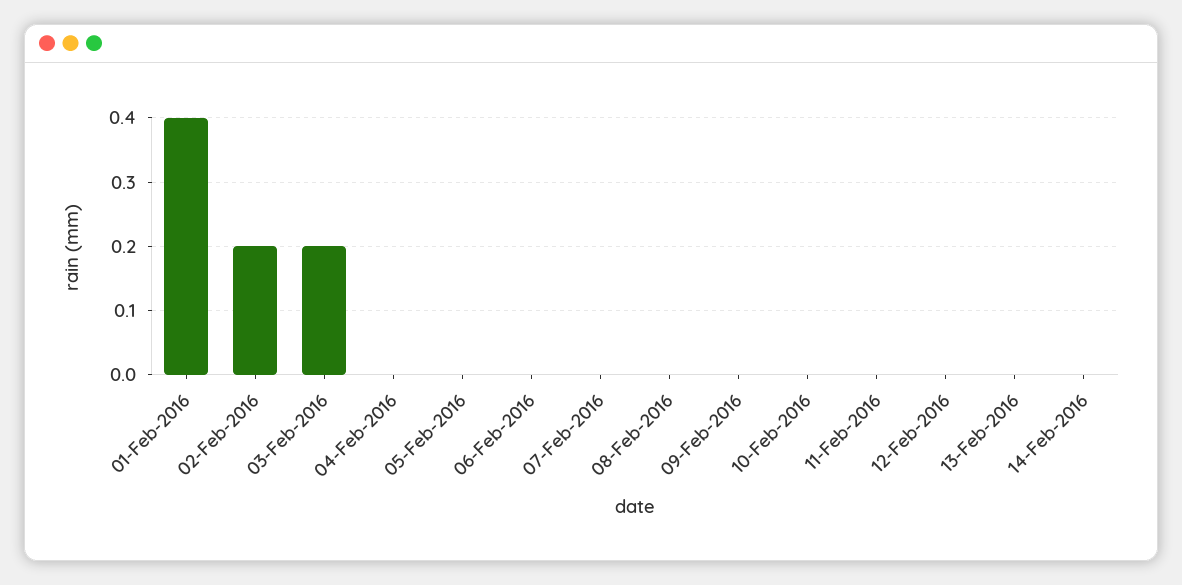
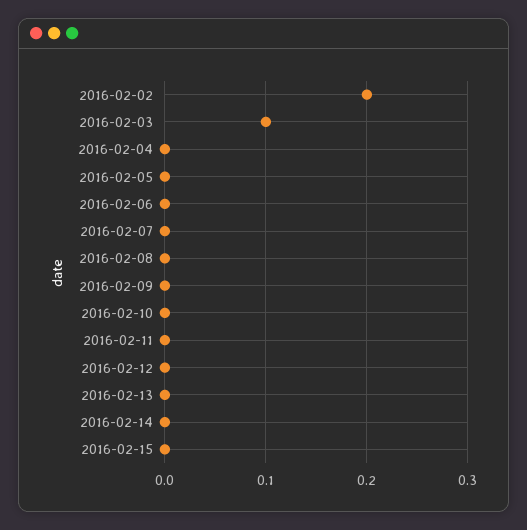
01-Feb-2016: 0.4 -> none
03-Feb-2016: 0.2 -> 0.1
2016-02-15: none -> 0

